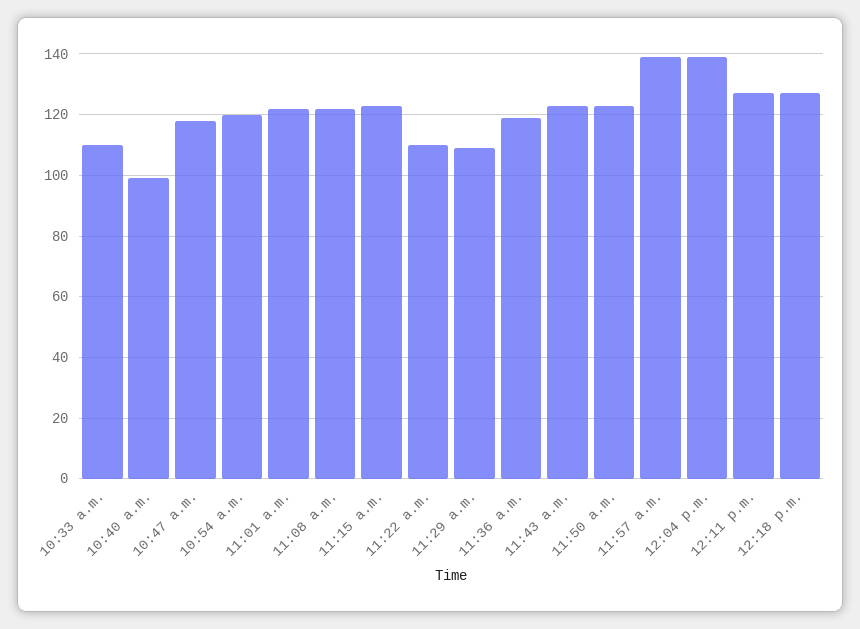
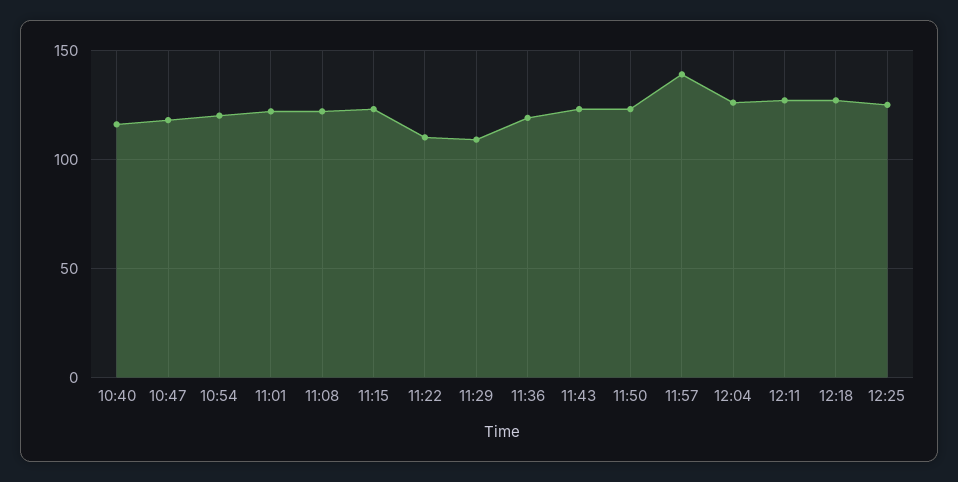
10:33 a.m.: 110 -> none
10:40 a.m.: 100 -> 115
12:04 p.m.: 140 -> 125
12:25: none -> 125

